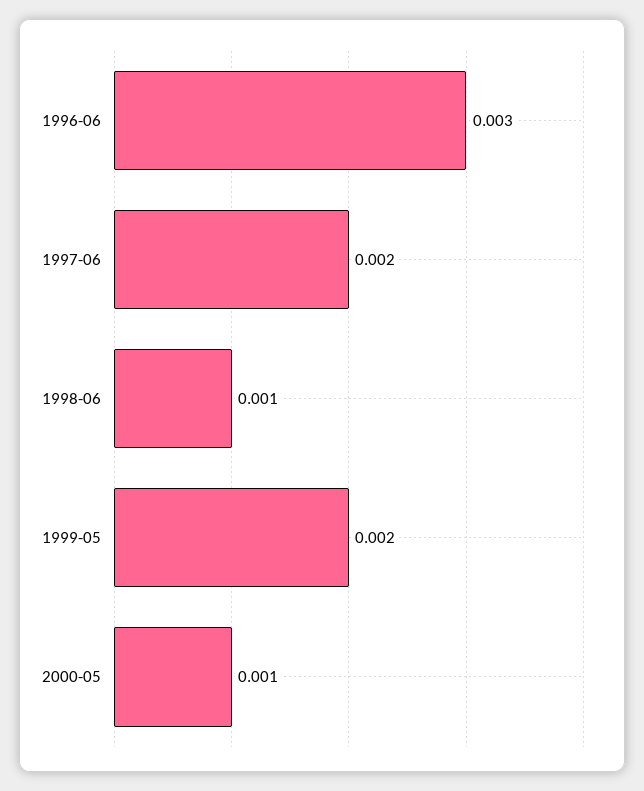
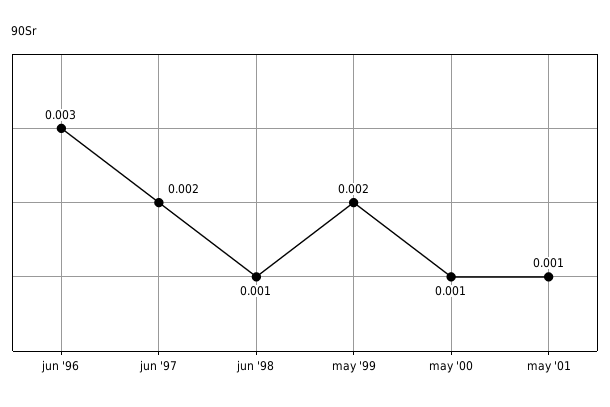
may '01: none -> 0.001

